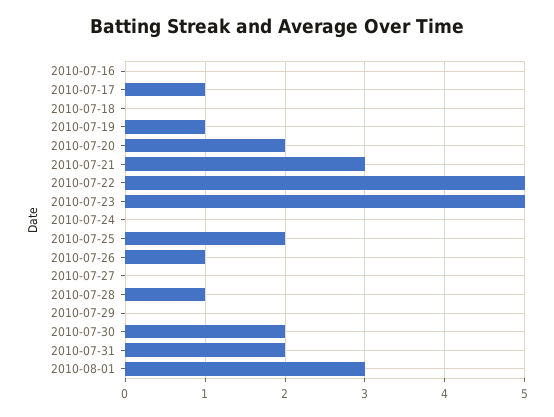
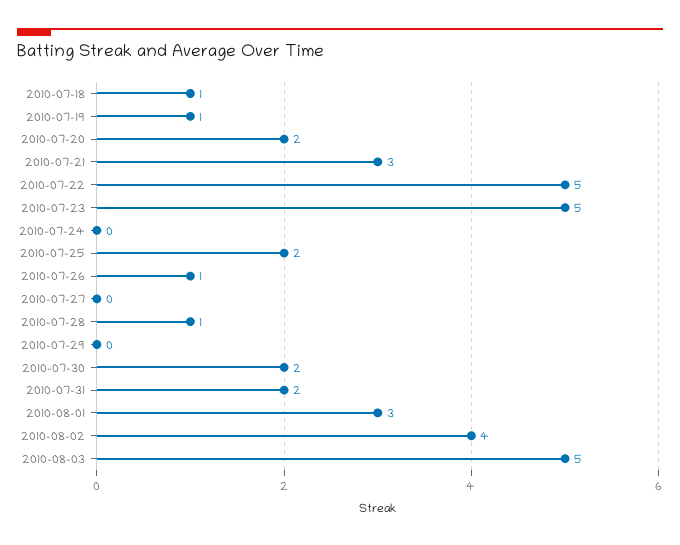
2010-07-16: 0 -> none
2010-07-17: 1 -> none
2010-07-18: 0 -> 1
2010-08-02: none -> 4
2010-08-03: none -> 5

